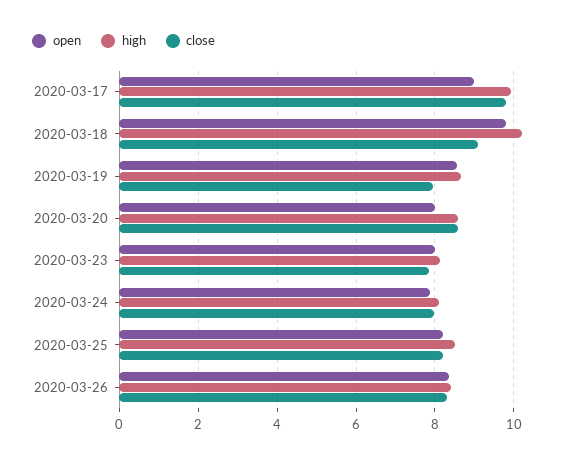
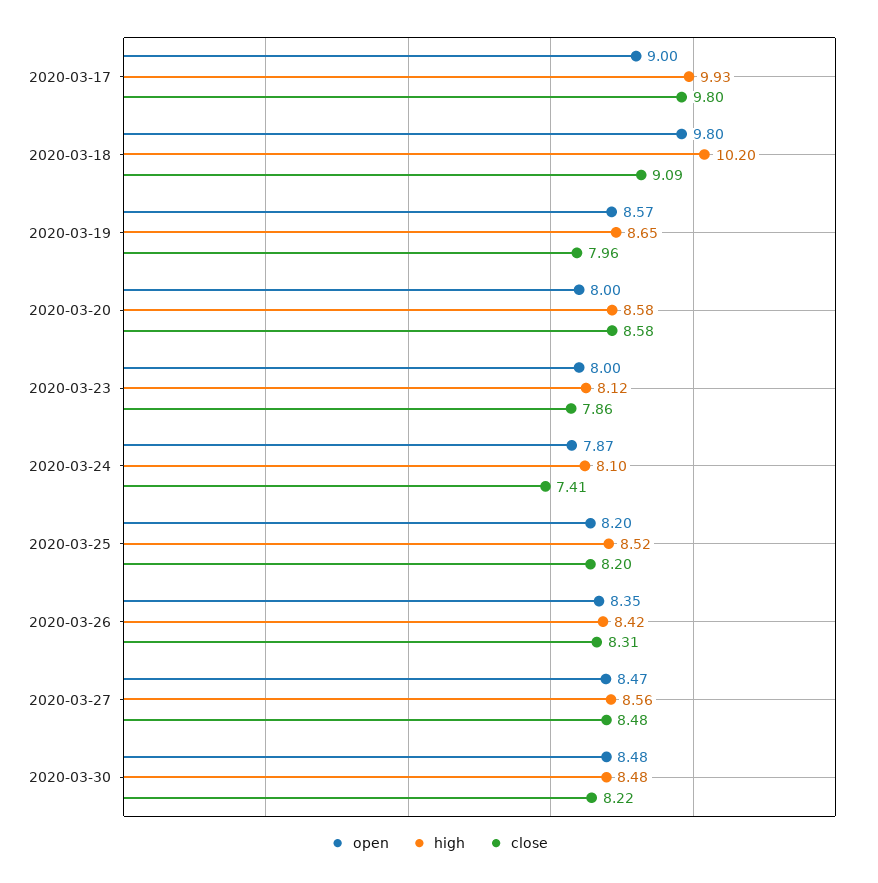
close, 2020-03-24: 8 -> 7.41
open, 2020-03-27: none -> 8.47
high, 2020-03-27: none -> 8.56
close, 2020-03-27: none -> 8.48
open, 2020-03-30: none -> 8.48
high, 2020-03-30: none -> 8.48
close, 2020-03-30: none -> 8.22

